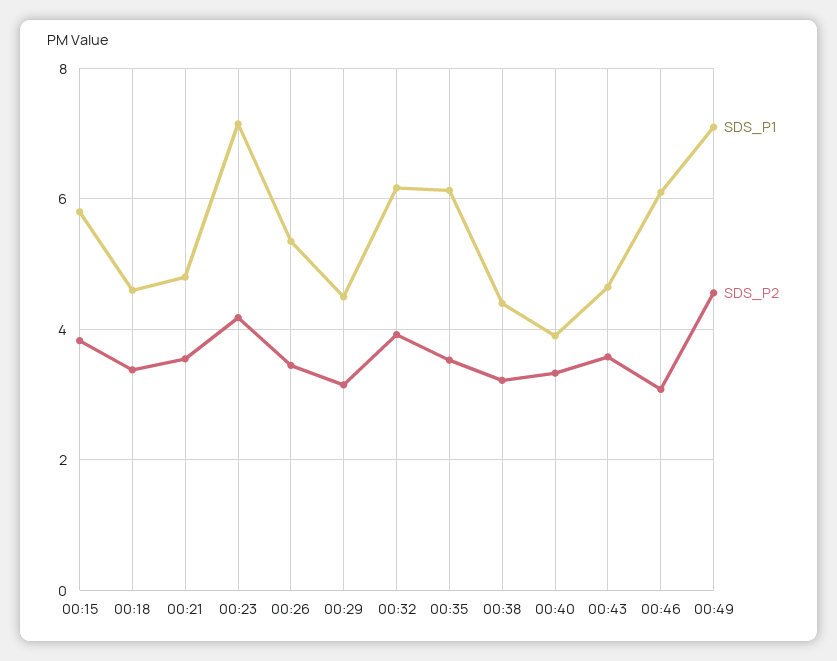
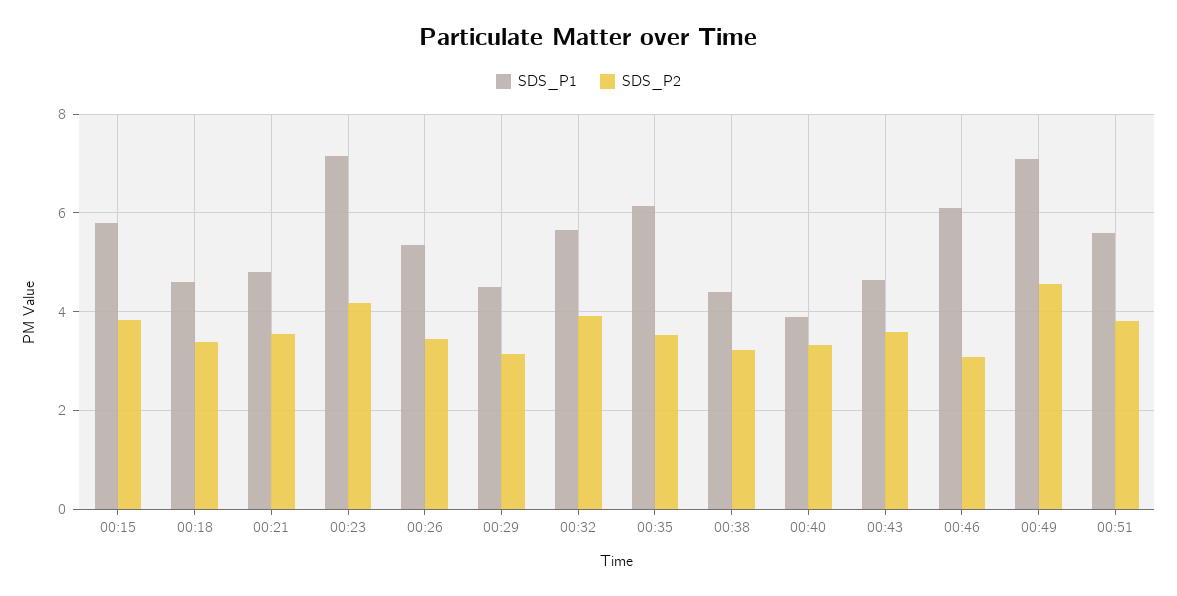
SDS_P1, 00:32: 6.2 -> 5.6
SDS_P1, 00:51: none -> 5.6
SDS_P2, 00:51: none -> 3.8

